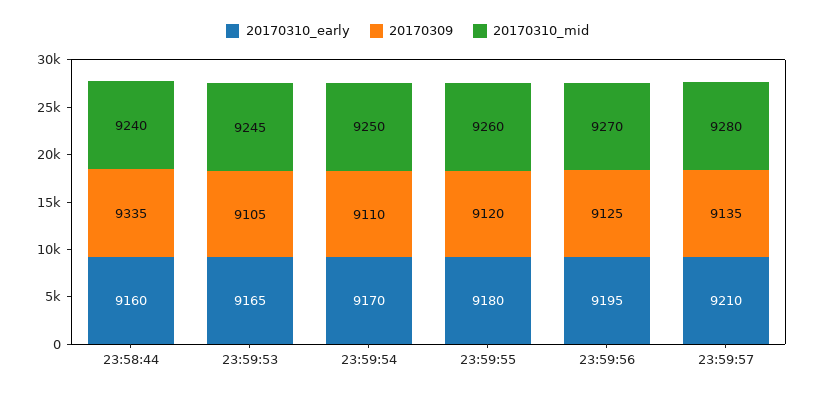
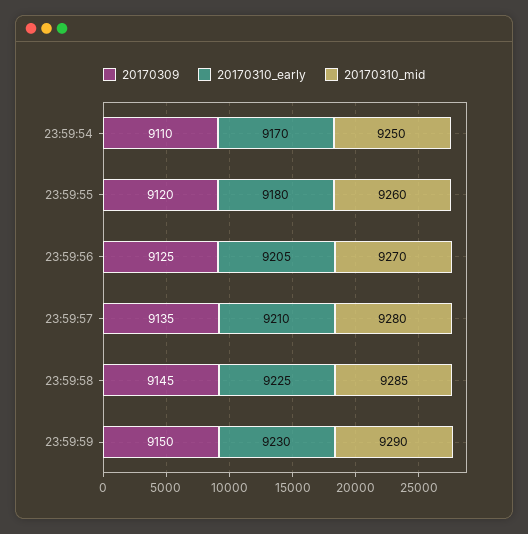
20170310_early, 23:58:44: 9160 -> none
20170309, 23:58:44: 9335 -> none
20170310_mid, 23:58:44: 9240 -> none
20170310_early, 23:59:53: 9165 -> none
20170309, 23:59:53: 9105 -> none
20170310_mid, 23:59:53: 9245 -> none
20170310_early, 23:59:56: 9195 -> 9205
20170309, 23:59:58: none -> 9145
20170310_early, 23:59:58: none -> 9225
20170310_mid, 23:59:58: none -> 9285
20170309, 23:59:59: none -> 9150
20170310_early, 23:59:59: none -> 9230
20170310_mid, 23:59:59: none -> 9290

